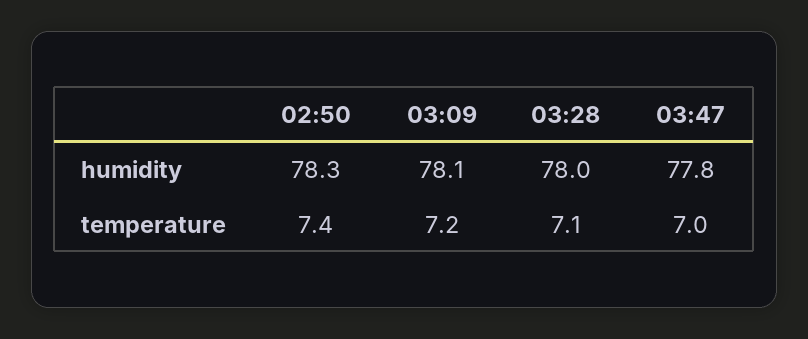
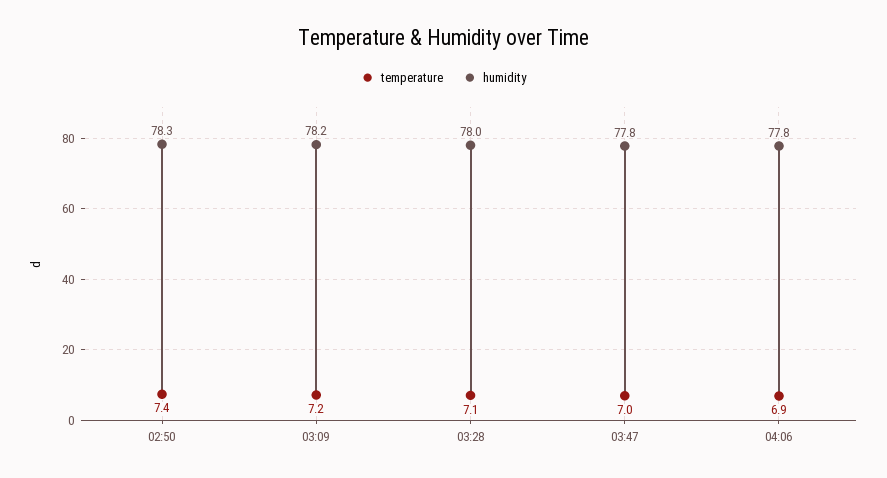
humidity, 03:09: 78.1 -> 78.2
temperature, 04:06: none -> 6.9
humidity, 04:06: none -> 77.8

